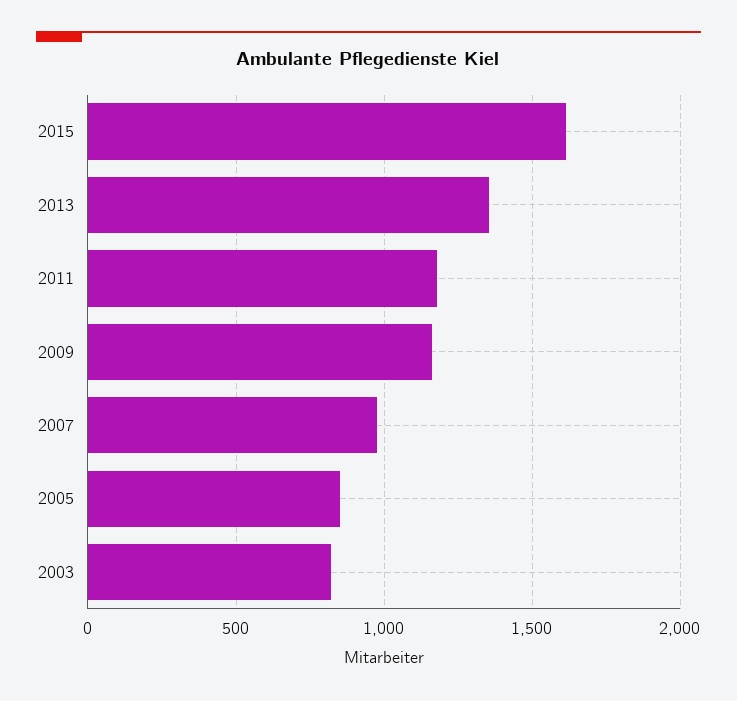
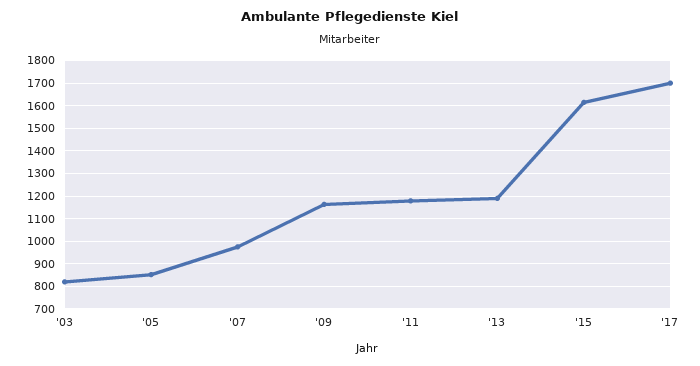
2013: 1350 -> 1200
'17: none -> 1700

